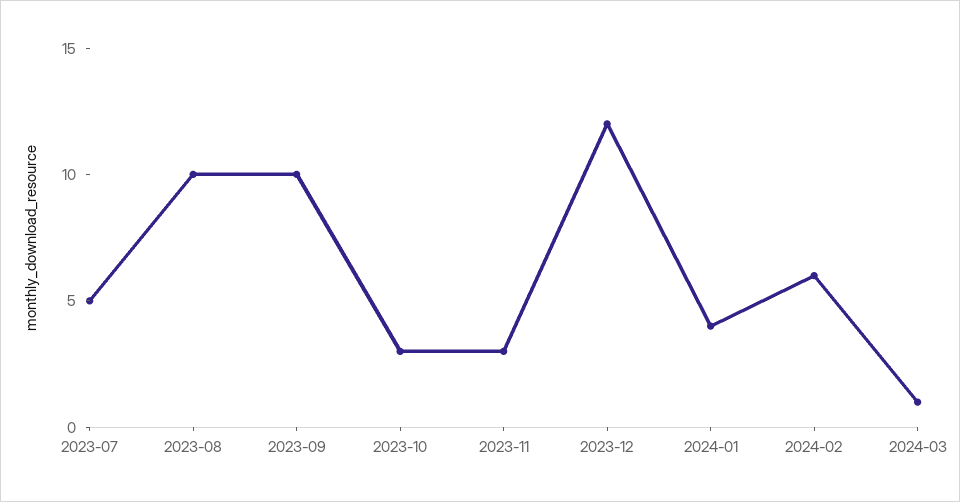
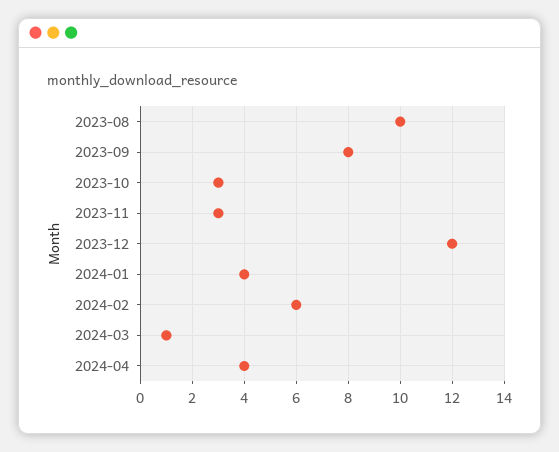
2023-07: 5 -> none
2023-09: 10 -> 8
2024-04: none -> 4

